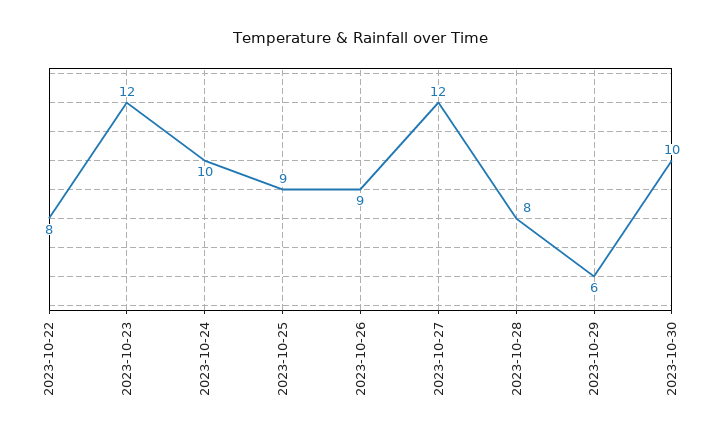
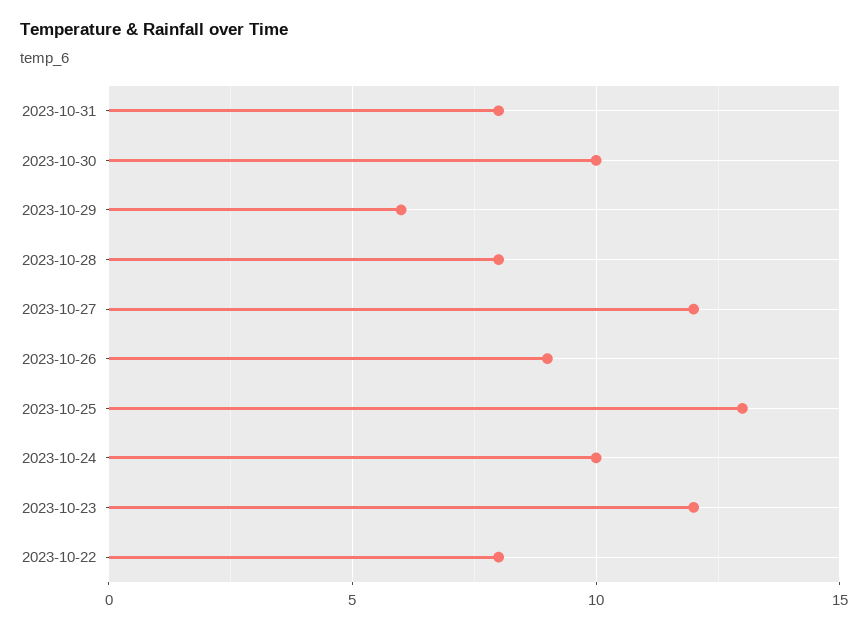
2023-10-25: 9 -> 13
2023-10-31: none -> 8

